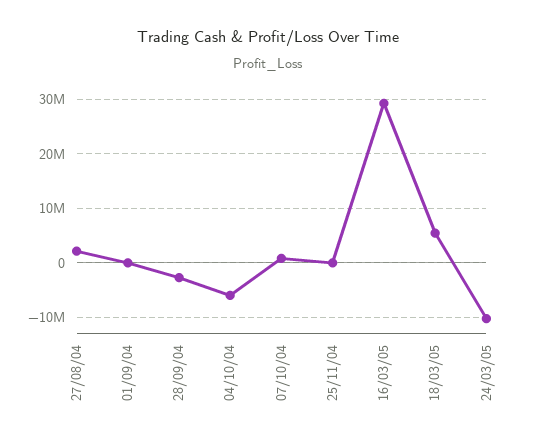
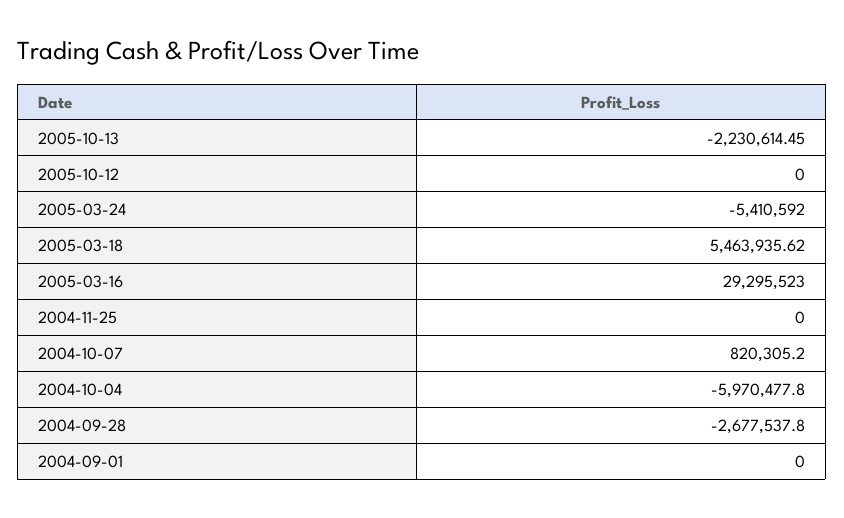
27/08/04: 2000000 -> none
24/03/05: -10000000 -> -5410592
2005-10-13: none -> -2230614.45
2005-10-12: none -> 0

